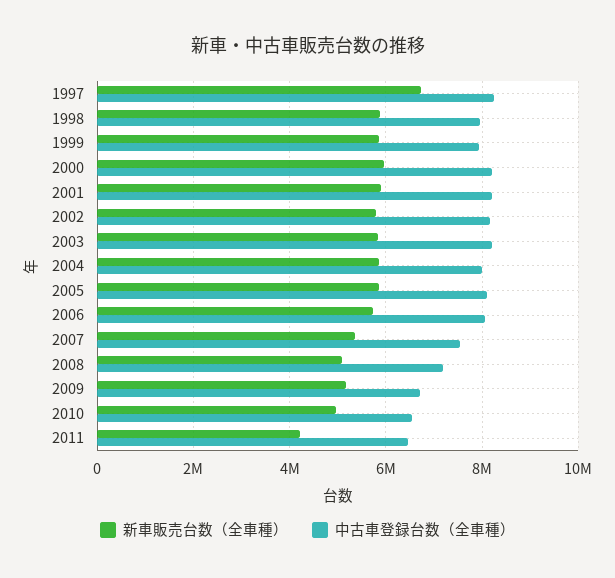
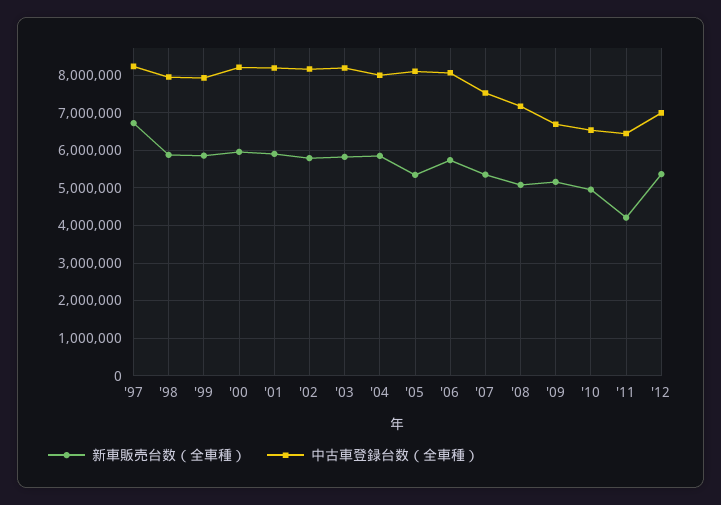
新車販売台数（全車種）, 2005: 5800000 -> 5400000
新車販売台数（全車種）, '12: none -> 5400000
中古車登録台数（全車種）, '12: none -> 7000000

